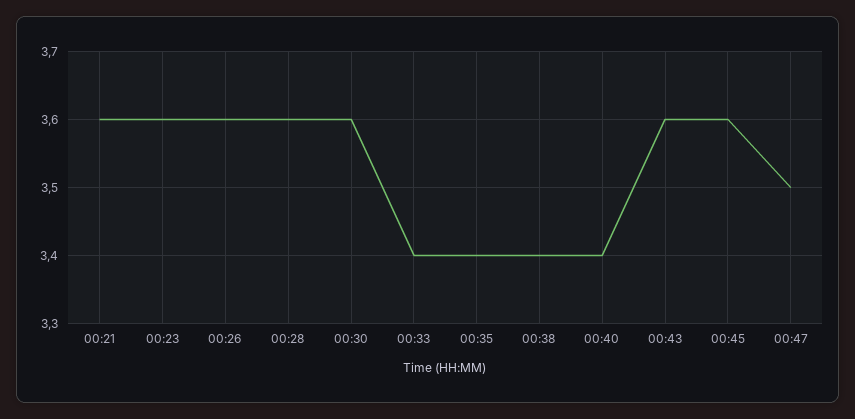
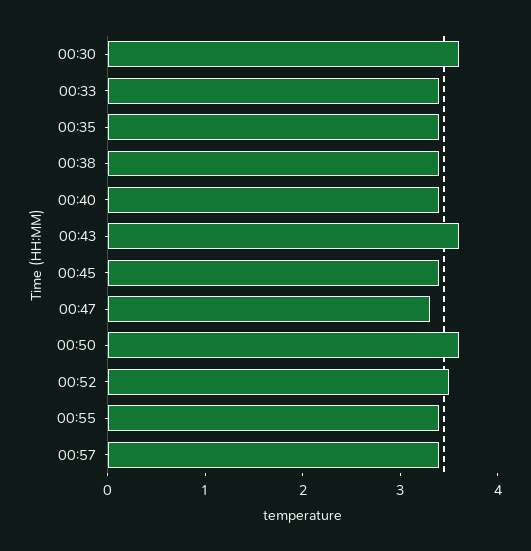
00:21: 3.6 -> none
00:23: 3.6 -> none
00:26: 3.6 -> none
00:28: 3.6 -> none
00:45: 3.6 -> 3.4
00:47: 3.5 -> 3.3
00:50: none -> 3.6
00:52: none -> 3.5
00:55: none -> 3.4
00:57: none -> 3.4

